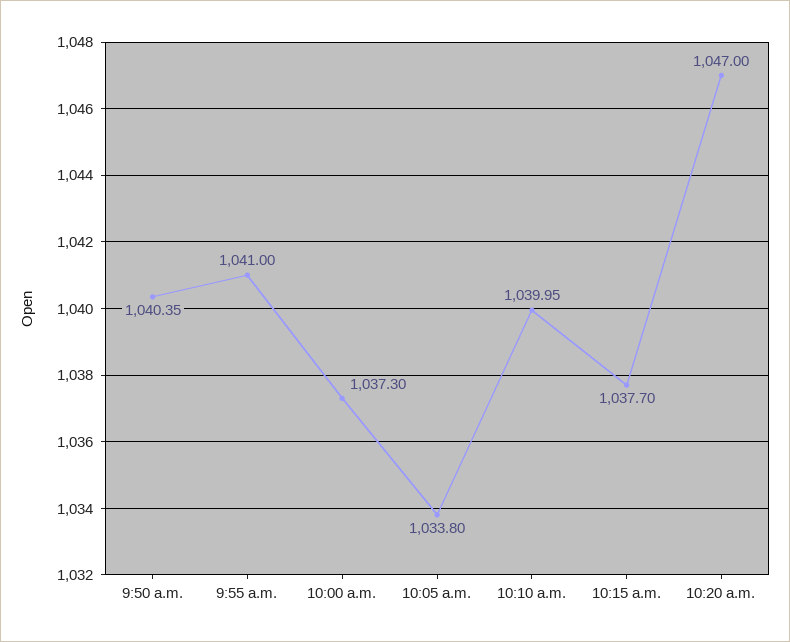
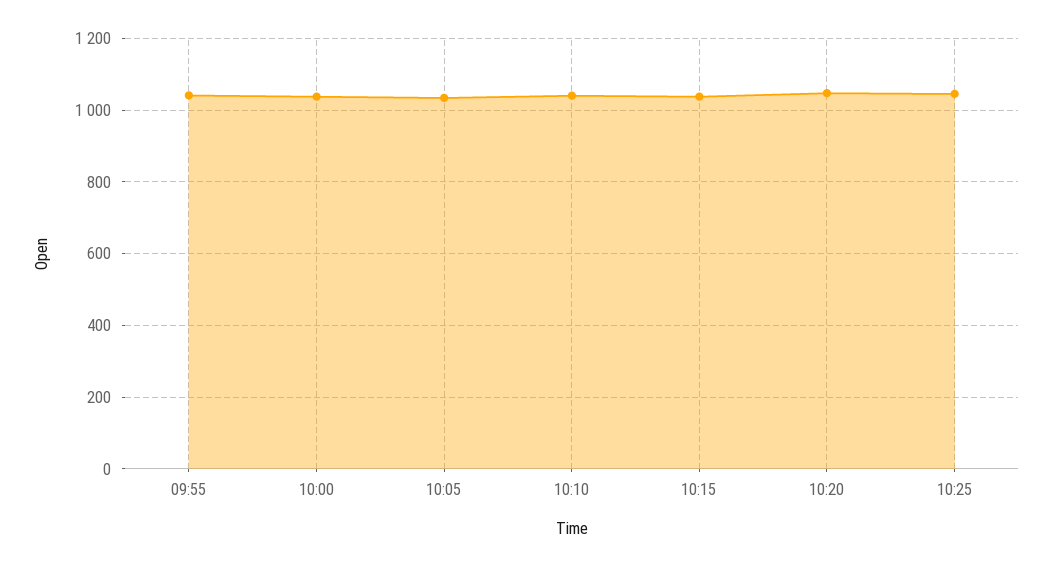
9:50 a.m.: 1040.35 -> none
10:25: none -> 1040

